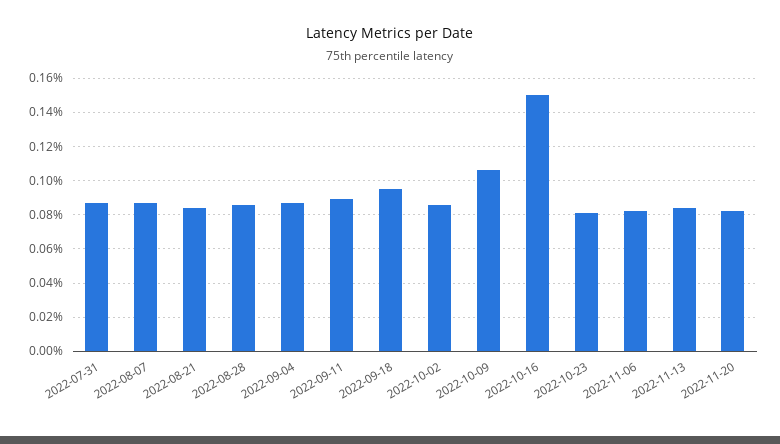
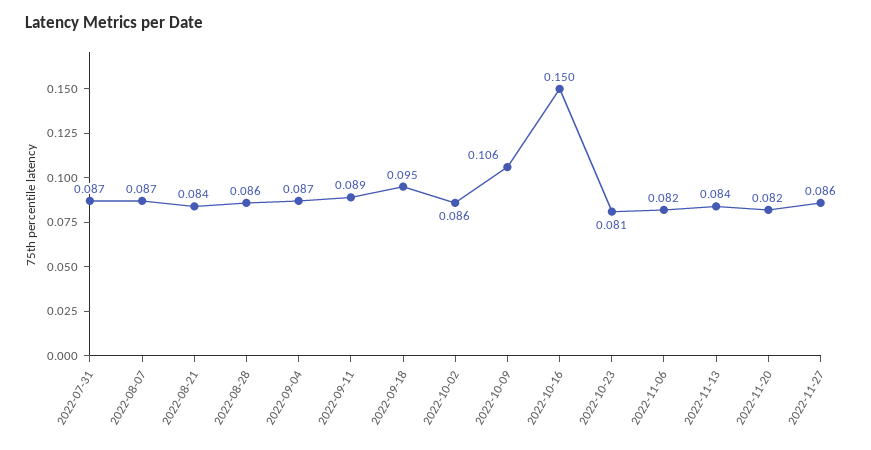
2022-11-27: none -> 0.086

